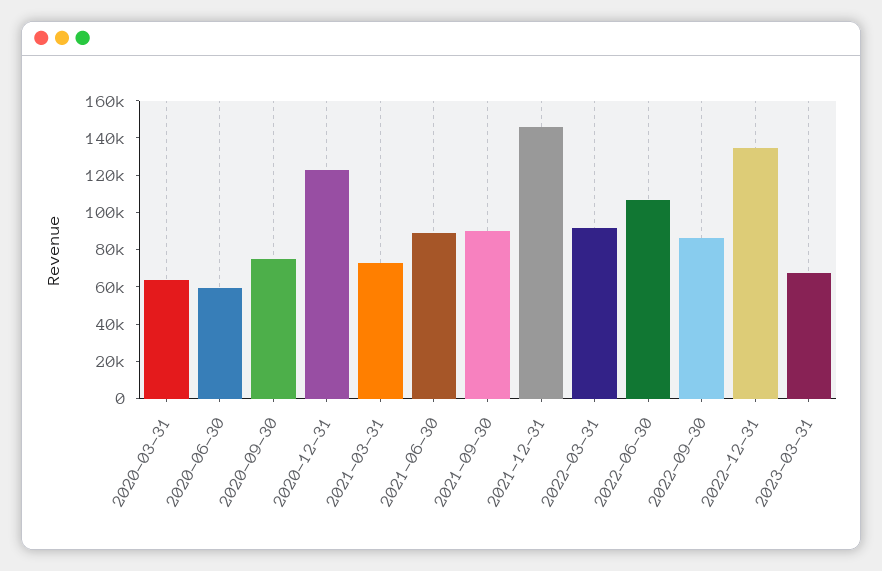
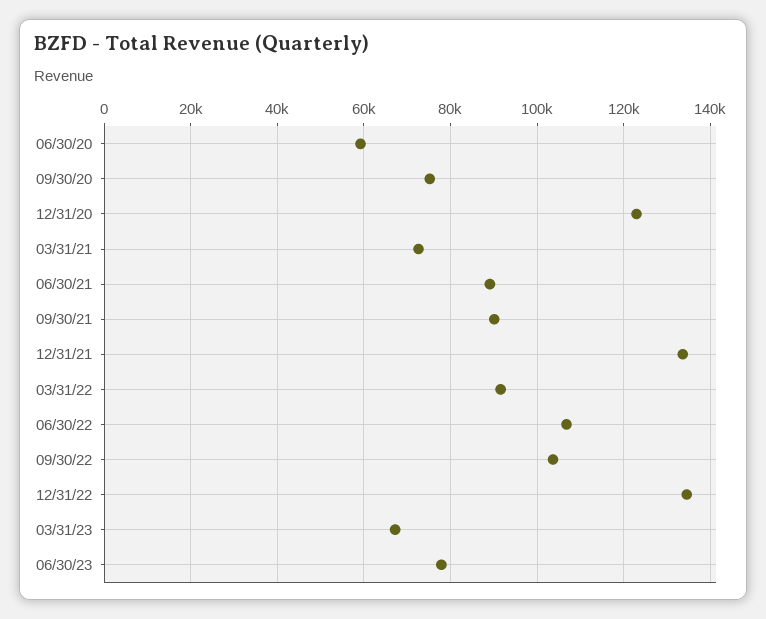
2020-03-31: 65000 -> none
2021-12-31: 145000 -> 134000
2022-09-30: 85000 -> 104000
06/30/23: none -> 78000

